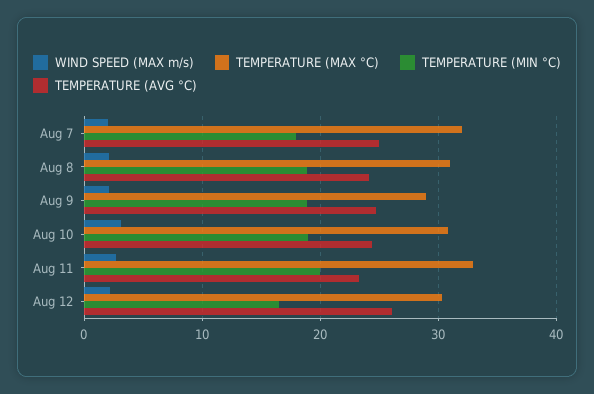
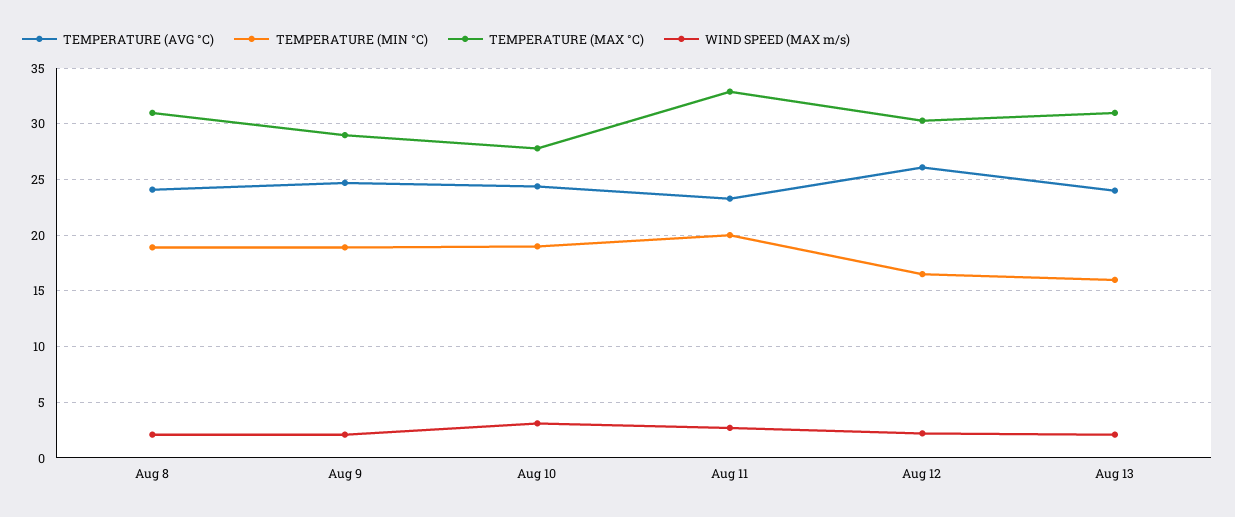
WIND SPEED (MAX m/s), Aug 7: 2 -> none
TEMPERATURE (MAX °C), Aug 7: 32 -> none
TEMPERATURE (MIN °C), Aug 7: 18 -> none
TEMPERATURE (AVG °C), Aug 7: 25 -> none
TEMPERATURE (MAX °C), Aug 10: 31 -> 28
TEMPERATURE (AVG °C), Aug 13: none -> 24
TEMPERATURE (MIN °C), Aug 13: none -> 16
TEMPERATURE (MAX °C), Aug 13: none -> 31
WIND SPEED (MAX m/s), Aug 13: none -> 2

